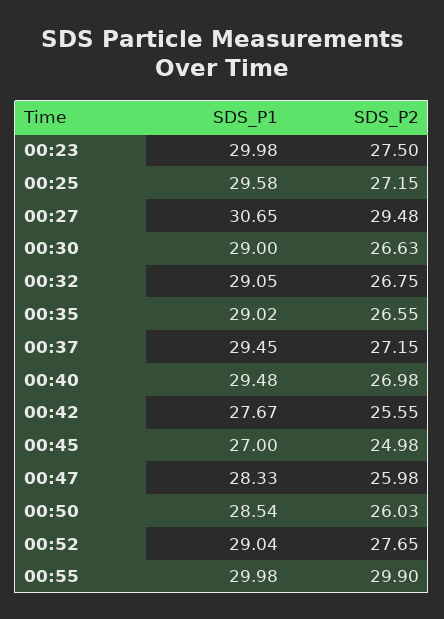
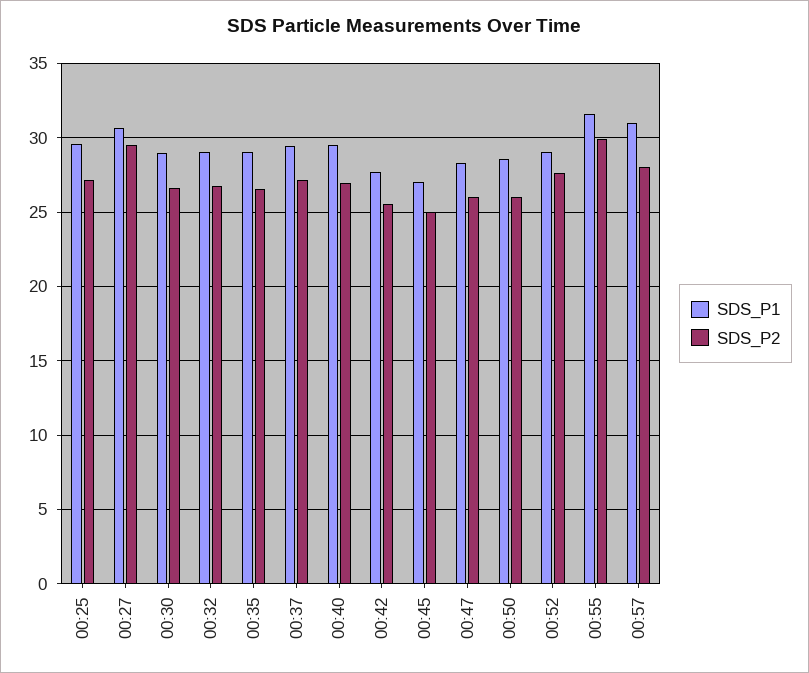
SDS_P1, 00:23: 29.98 -> none
SDS_P2, 00:23: 27.5 -> none
SDS_P1, 00:55: 29.98 -> 31.5
SDS_P1, 00:57: none -> 31
SDS_P2, 00:57: none -> 28

